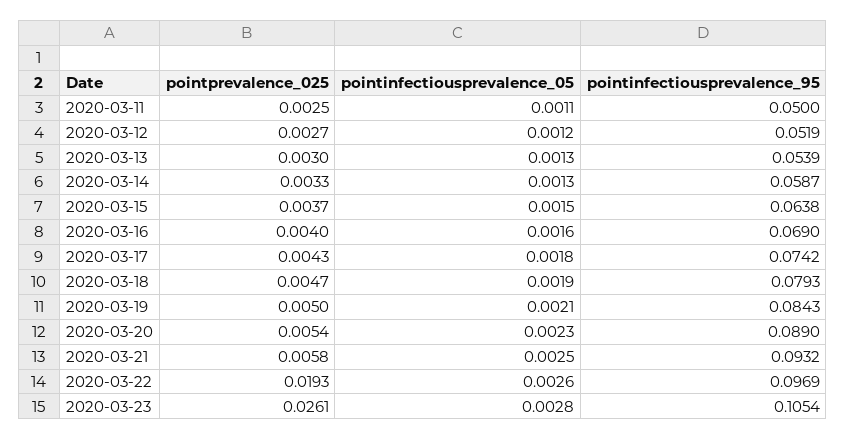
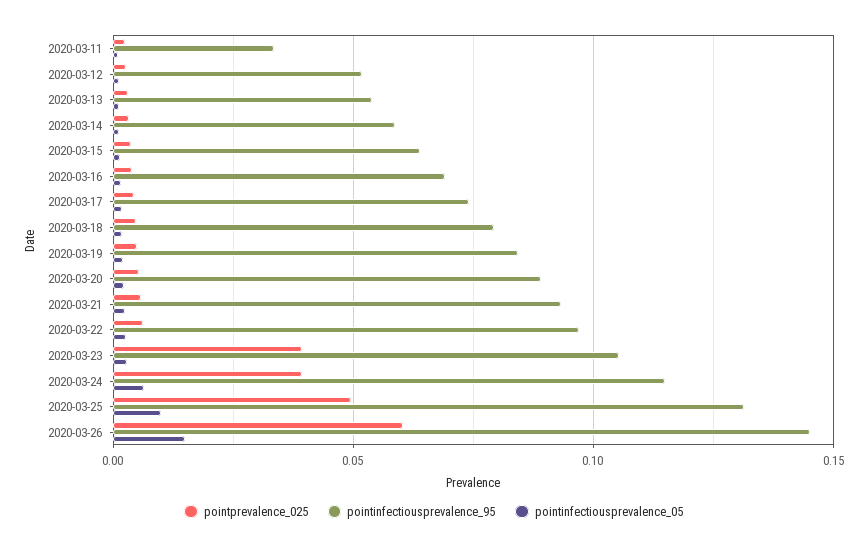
pointinfectiousprevalence_95, 2020-03-11: 0.05 -> 0.035
pointprevalence_025, 2020-03-22: 0.0193 -> 0.005
pointprevalence_025, 2020-03-23: 0.0261 -> 0.04
pointprevalence_025, 2020-03-24: none -> 0.04
pointinfectiousprevalence_95, 2020-03-24: none -> 0.115
pointinfectiousprevalence_05, 2020-03-24: none -> 0.005
pointprevalence_025, 2020-03-25: none -> 0.05
pointinfectiousprevalence_95, 2020-03-25: none -> 0.13
pointinfectiousprevalence_05, 2020-03-25: none -> 0.01
pointprevalence_025, 2020-03-26: none -> 0.06
pointinfectiousprevalence_95, 2020-03-26: none -> 0.145
pointinfectiousprevalence_05, 2020-03-26: none -> 0.015

